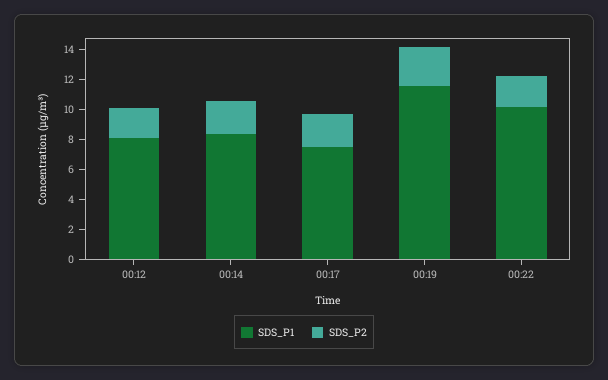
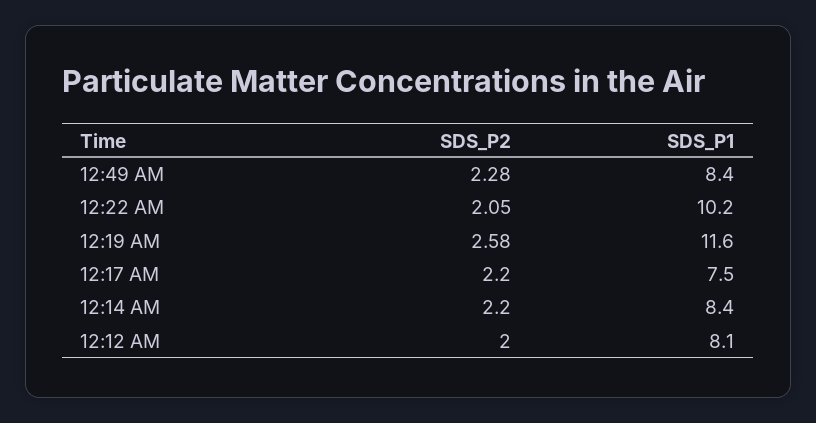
SDS_P2, 12:49 AM: none -> 2.28
SDS_P1, 12:49 AM: none -> 8.4

